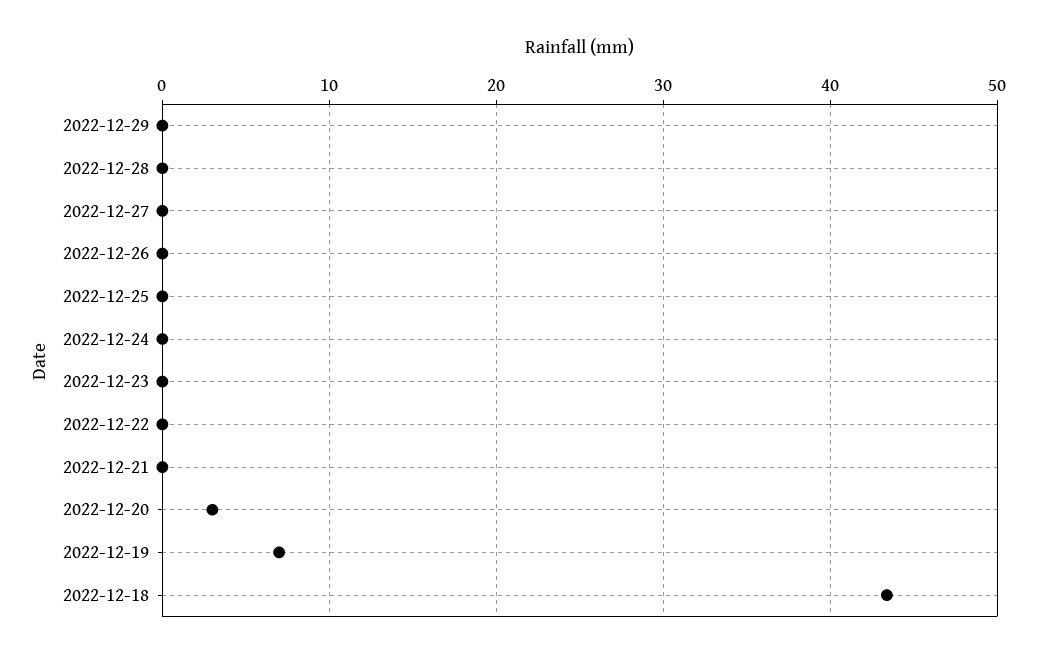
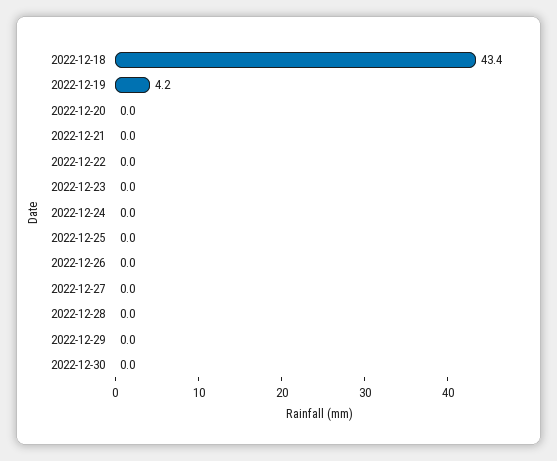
2022-12-20: 3 -> 0
2022-12-19: 7 -> 4.2
2022-12-30: none -> 0

